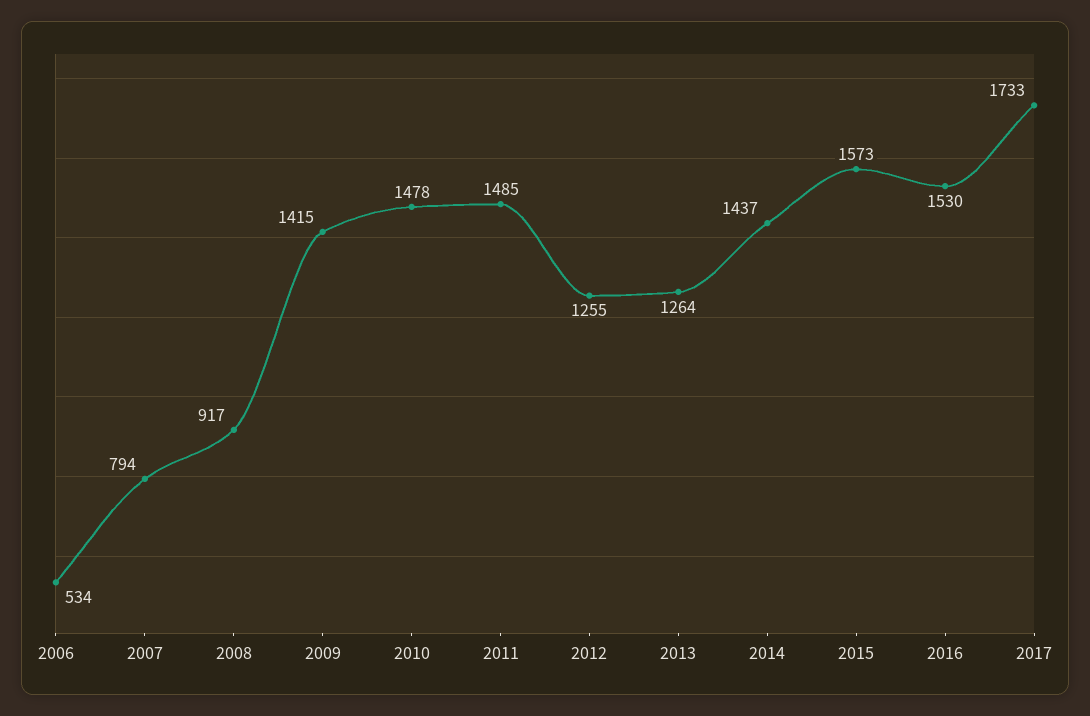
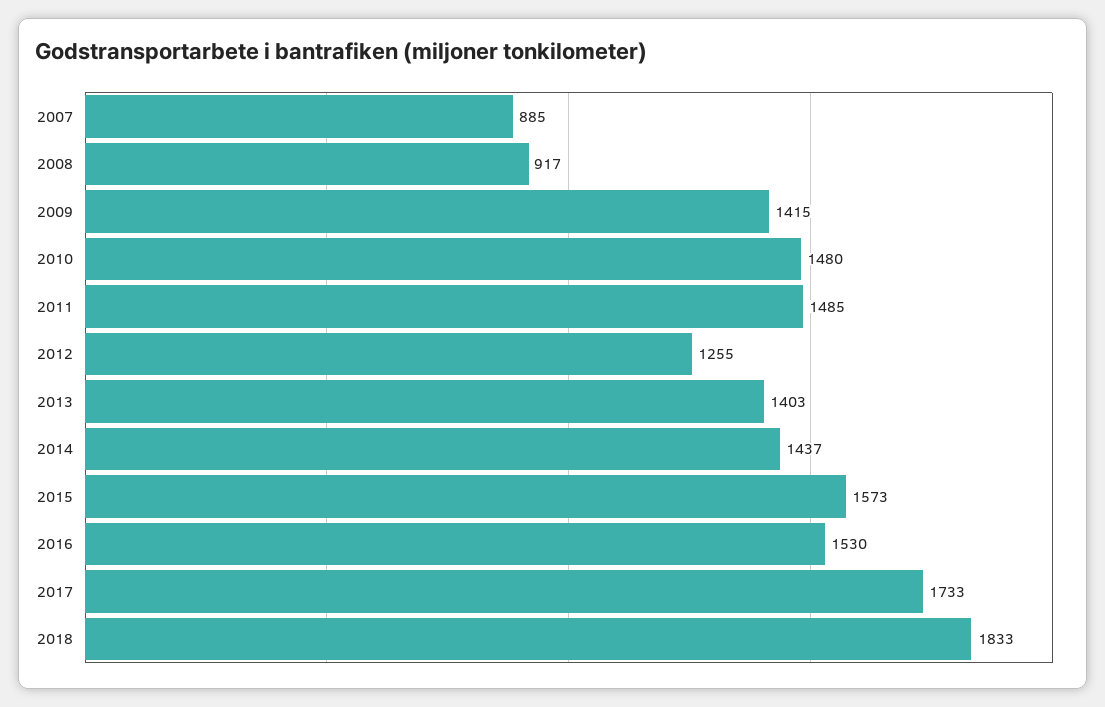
2006: 534 -> none
2007: 794 -> 885
2010: 1478 -> 1480
2013: 1264 -> 1403
2018: none -> 1833

